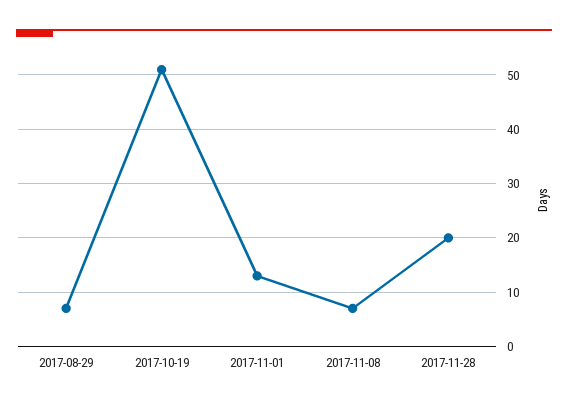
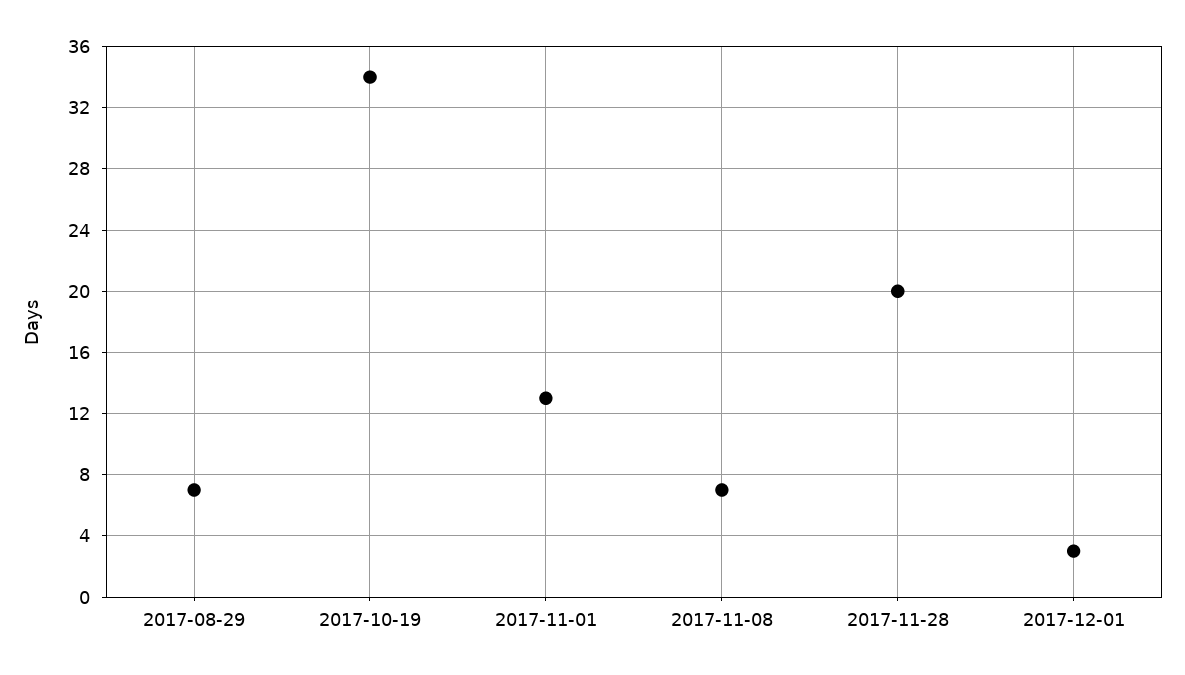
2017-10-19: 50 -> 34
2017-12-01: none -> 3

